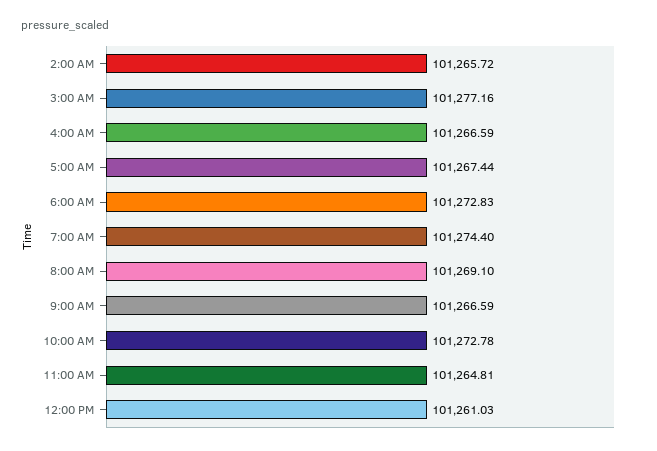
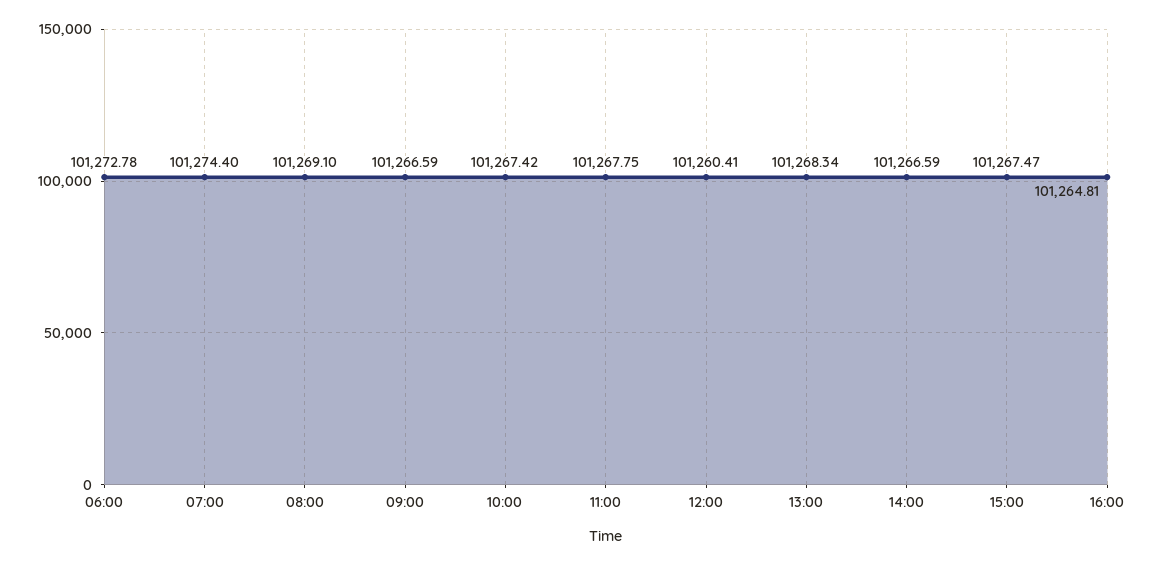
2:00 AM: 101265.72 -> none
3:00 AM: 101277.16 -> none
4:00 AM: 101266.59 -> none
5:00 AM: 101267.44 -> none
6:00 AM: 101272.83 -> 101272.78
10:00 AM: 101272.78 -> 101267.42
11:00 AM: 101264.81 -> 101267.75
12:00 PM: 101261.03 -> 101260.41
13:00: none -> 101268.34
14:00: none -> 101266.59
15:00: none -> 101267.47
16:00: none -> 101264.81

